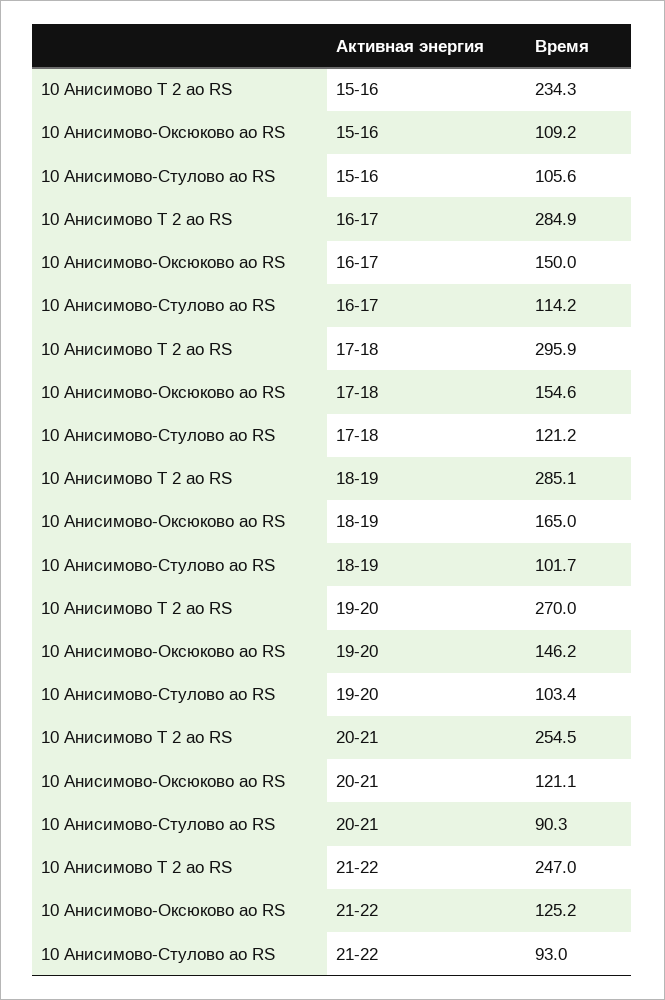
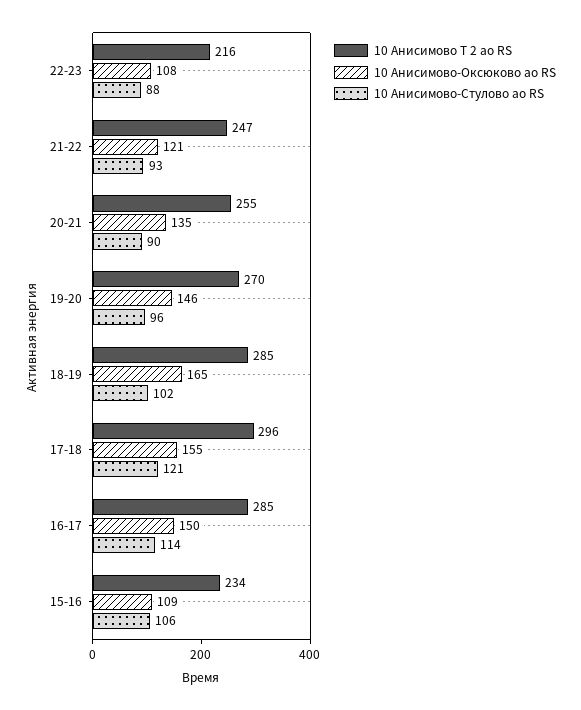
10 Анисимово-Стулово ао RS, 19-20: 103.4 -> 96
10 Анисимово-Оксюково ао RS, 20-21: 121.1 -> 135
10 Анисимово-Оксюково ао RS, 21-22: 125.2 -> 121
10 Анисимово Т 2 ао RS, 22-23: none -> 216
10 Анисимово-Оксюково ао RS, 22-23: none -> 108
10 Анисимово-Стулово ао RS, 22-23: none -> 88

